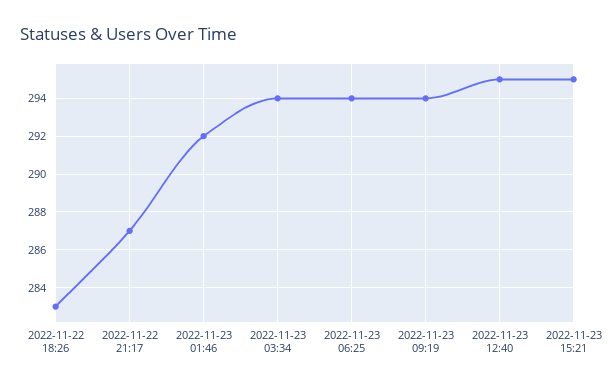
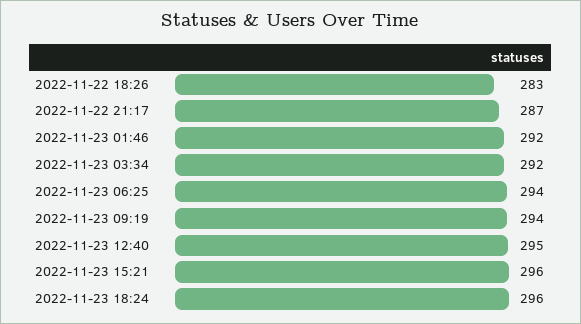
2022-11-23 03:34: 294 -> 292
2022-11-23 15:21: 295 -> 296
2022-11-23 18:24: none -> 296

